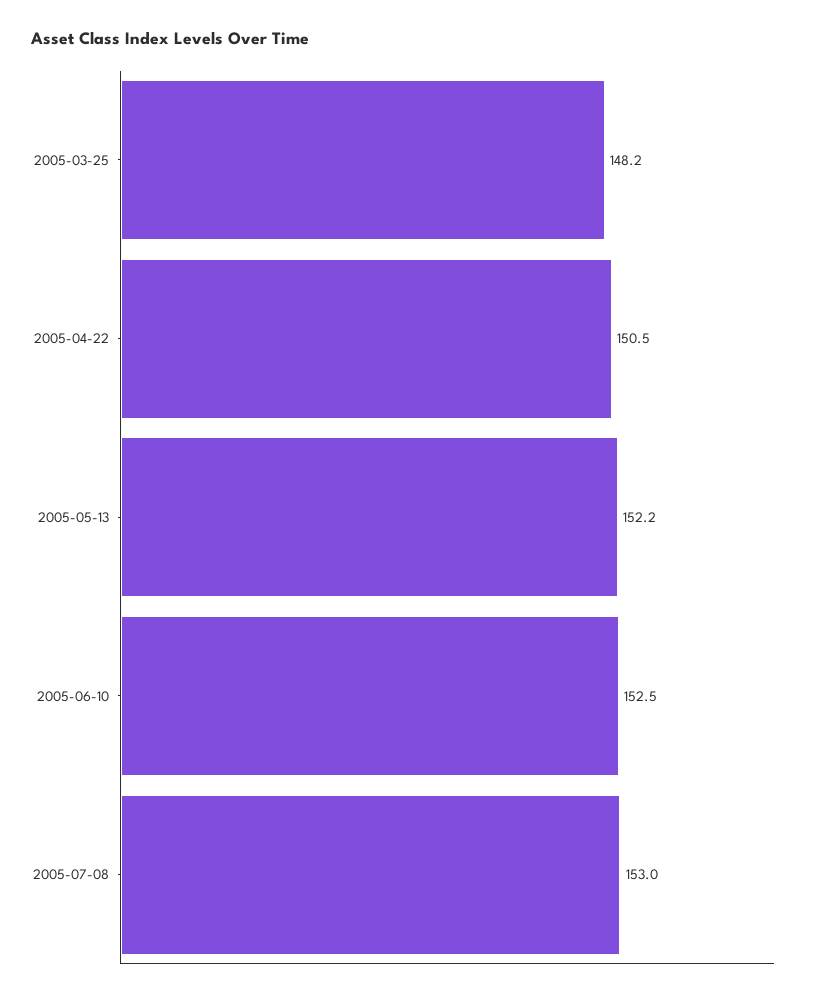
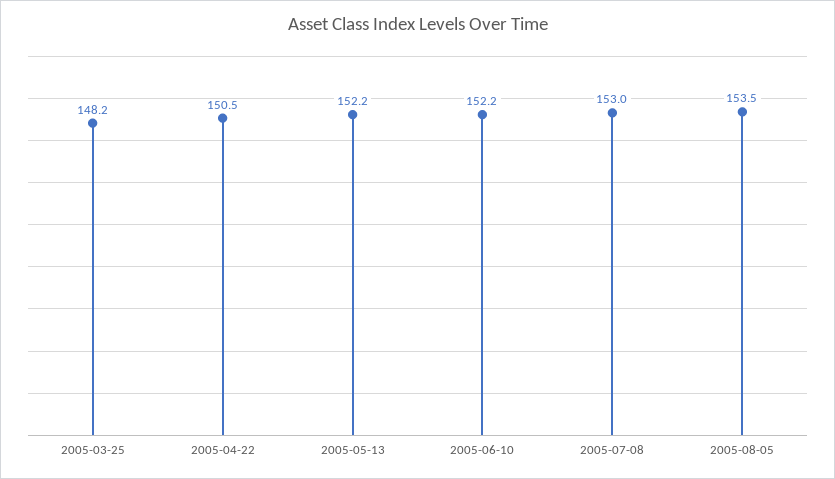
2005-06-10: 152.5 -> 152.2
2005-08-05: none -> 153.5

